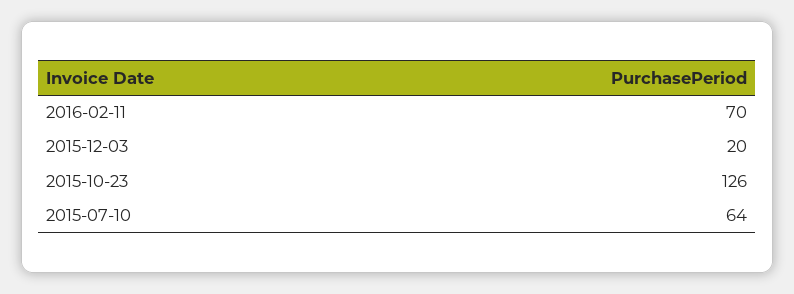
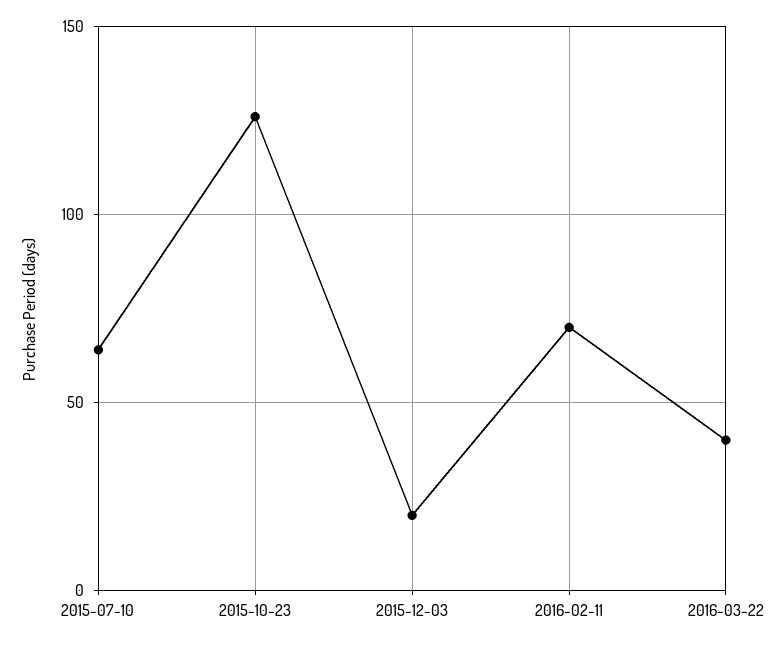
2016-03-22: none -> 40

